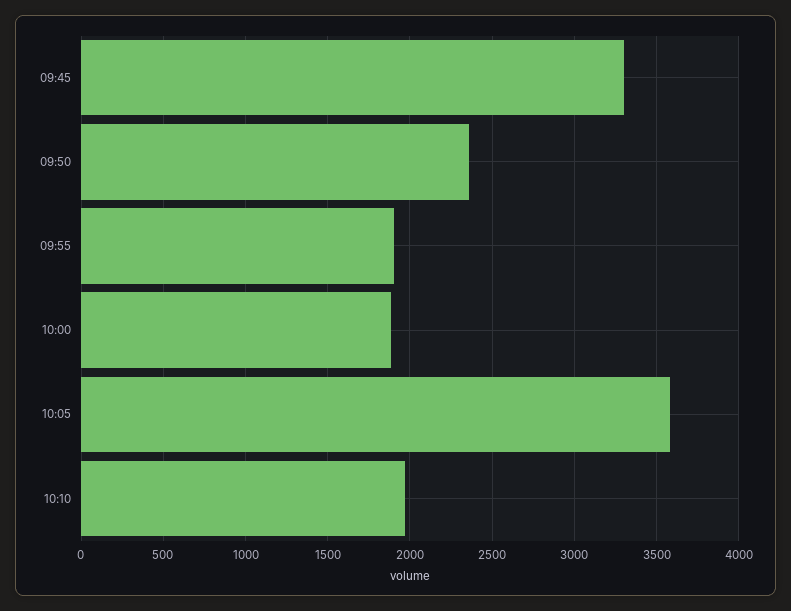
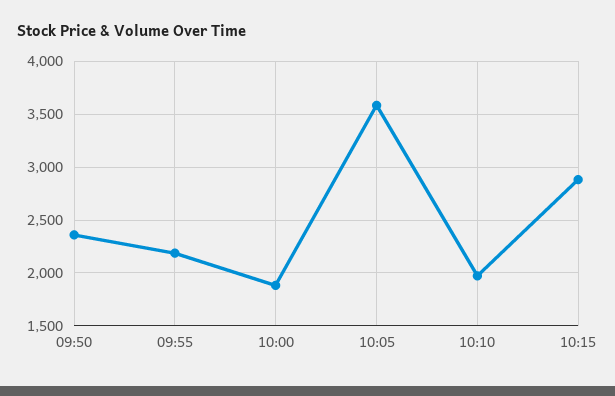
09:45: 3300 -> none
09:55: 1900 -> 2200
10:15: none -> 2900

